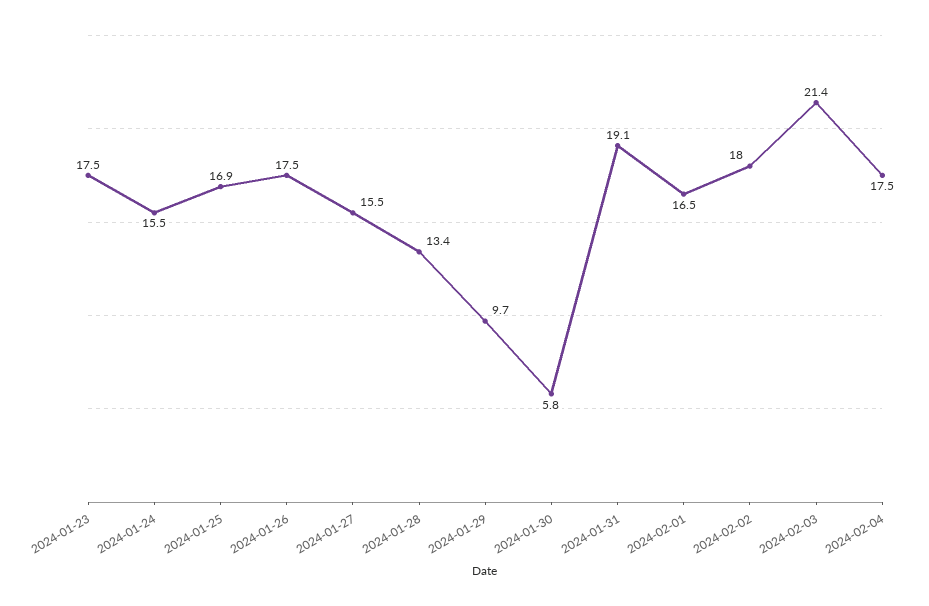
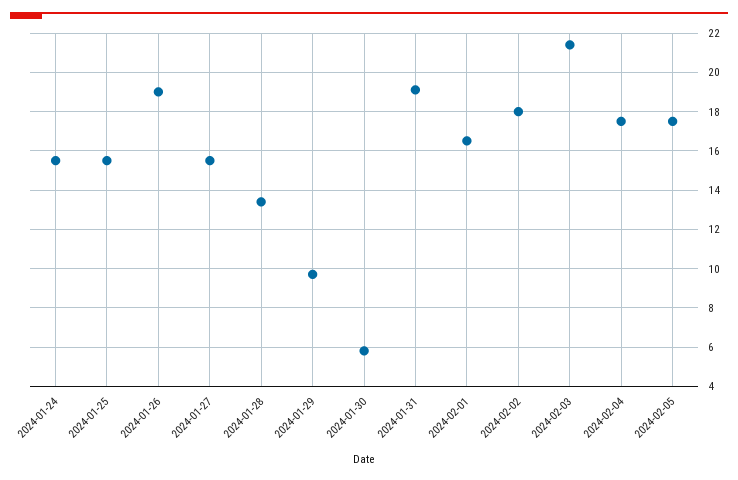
2024-01-23: 17.5 -> none
2024-01-25: 16.9 -> 15.5
2024-01-26: 17.5 -> 19
2024-02-05: none -> 17.5

